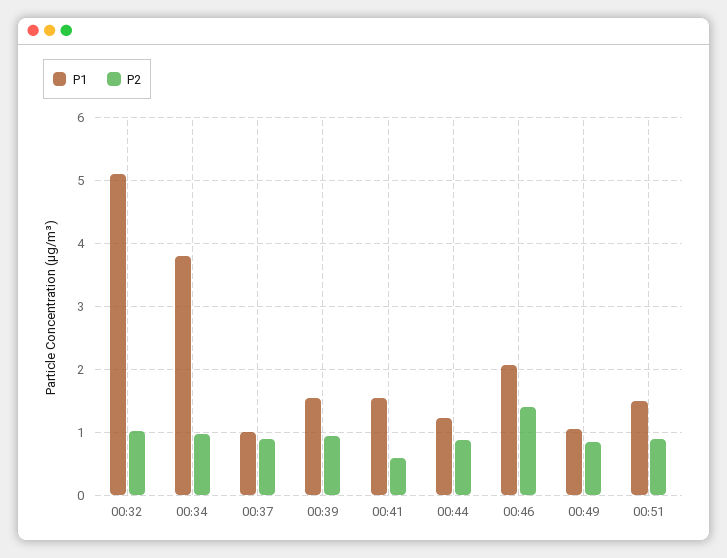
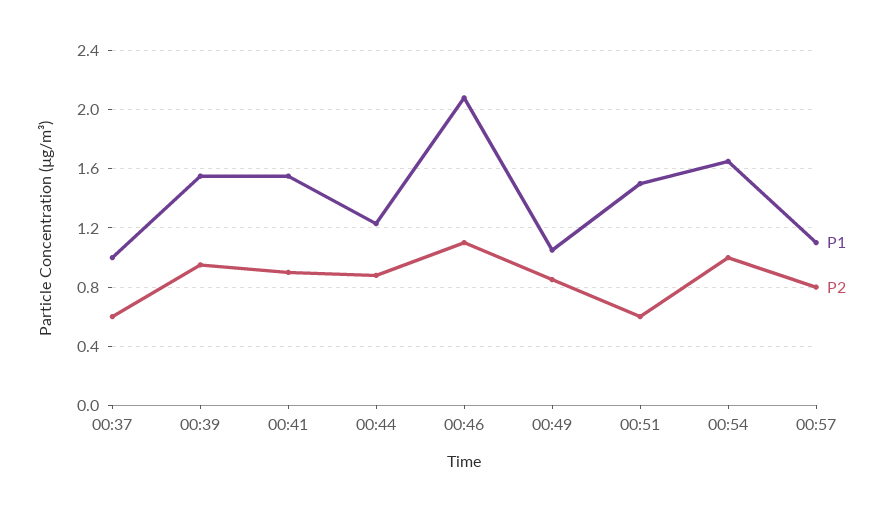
P1, 00:32: 5.1 -> none
P2, 00:32: 1 -> none
P1, 00:34: 3.8 -> none
P2, 00:34: 1 -> none
P2, 00:37: 0.9 -> 0.6
P2, 00:41: 0.6 -> 0.9
P2, 00:46: 1.4 -> 1.1
P2, 00:51: 0.9 -> 0.6
P1, 00:54: none -> 1.65
P2, 00:54: none -> 1
P1, 00:57: none -> 1.1
P2, 00:57: none -> 0.8

